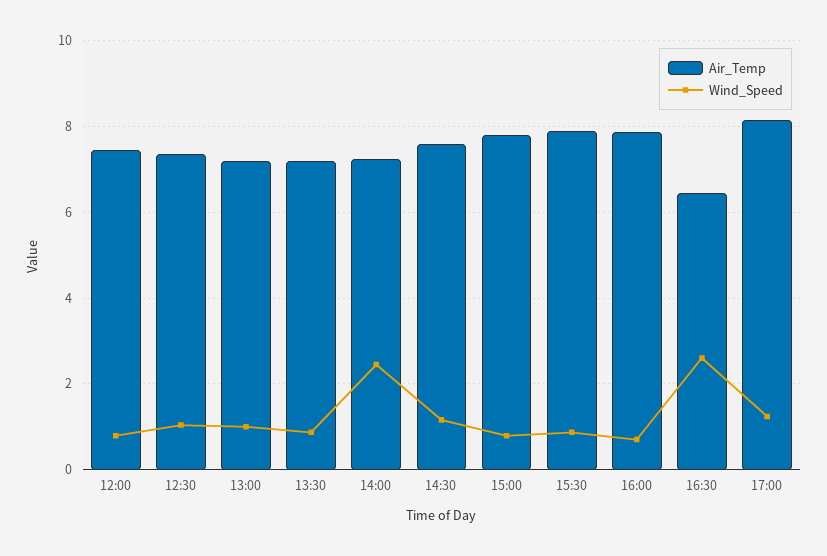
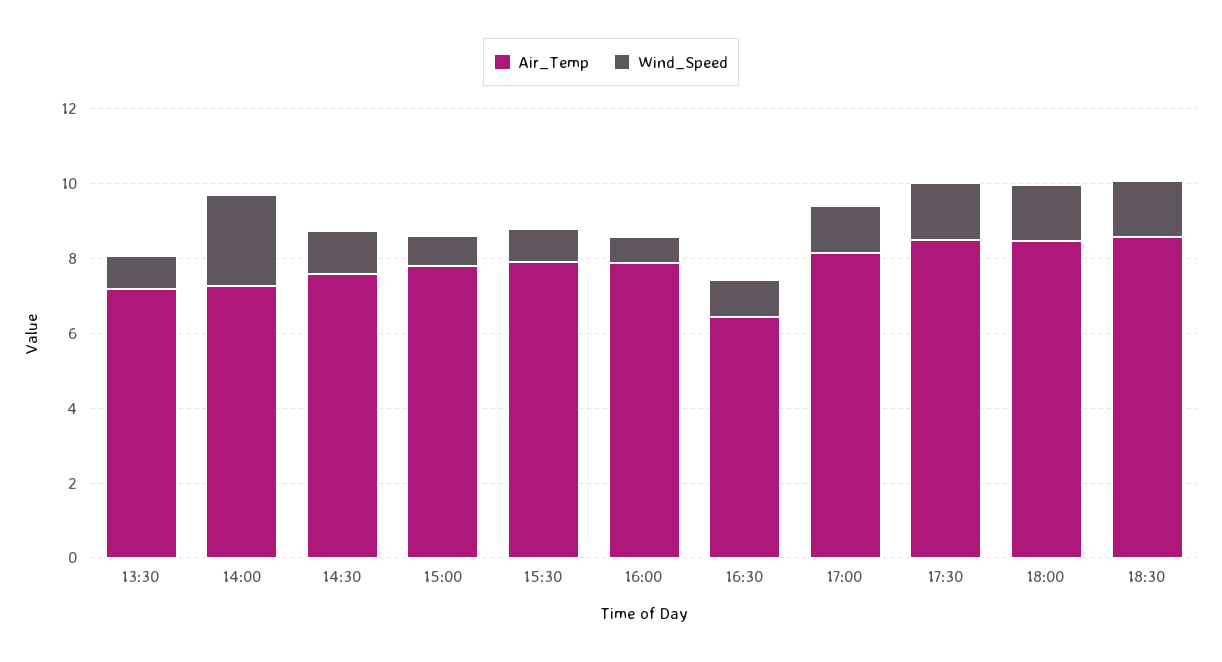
Air_Temp, 12:00: 7.4 -> none
Wind_Speed, 12:00: 0.8 -> none
Air_Temp, 12:30: 7.4 -> none
Wind_Speed, 12:30: 1 -> none
Air_Temp, 13:00: 7.2 -> none
Wind_Speed, 13:00: 1 -> none
Wind_Speed, 16:30: 2.6 -> 1
Air_Temp, 17:30: none -> 8.5
Wind_Speed, 17:30: none -> 1.5
Air_Temp, 18:00: none -> 8.5
Wind_Speed, 18:00: none -> 1.5
Air_Temp, 18:30: none -> 8.5
Wind_Speed, 18:30: none -> 1.5

